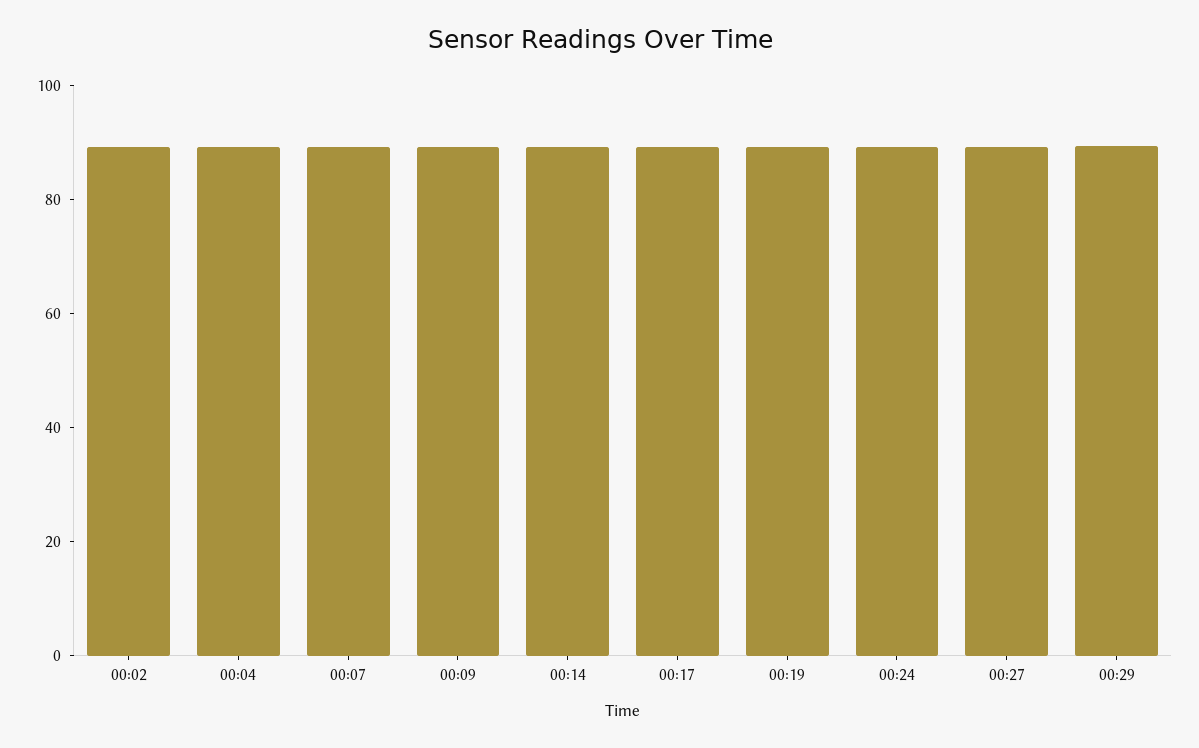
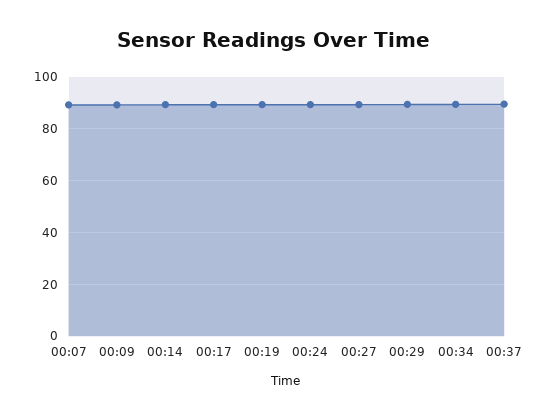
00:02: 90 -> none
00:04: 90 -> none
00:34: none -> 90
00:37: none -> 90

